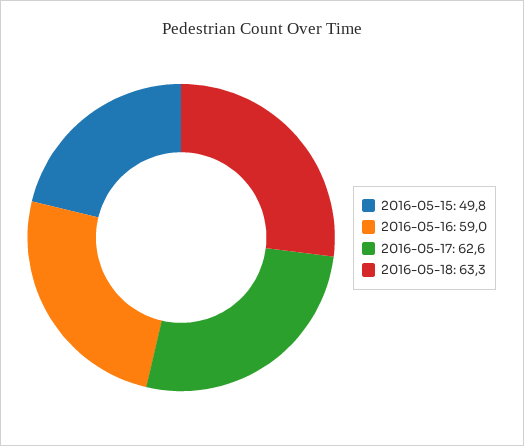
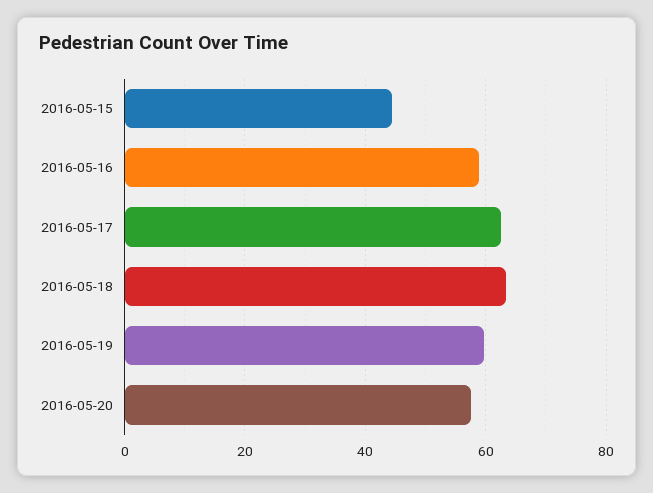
2016-05-15: 49.8 -> 44
2016-05-19: none -> 60
2016-05-20: none -> 58

